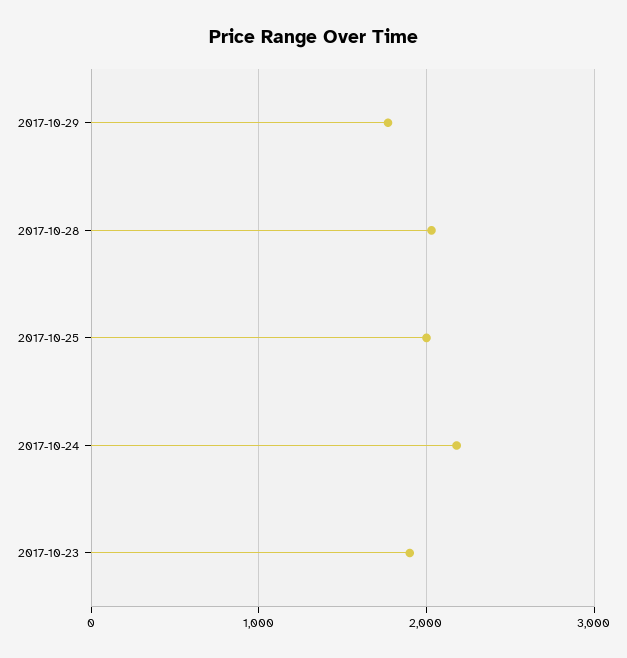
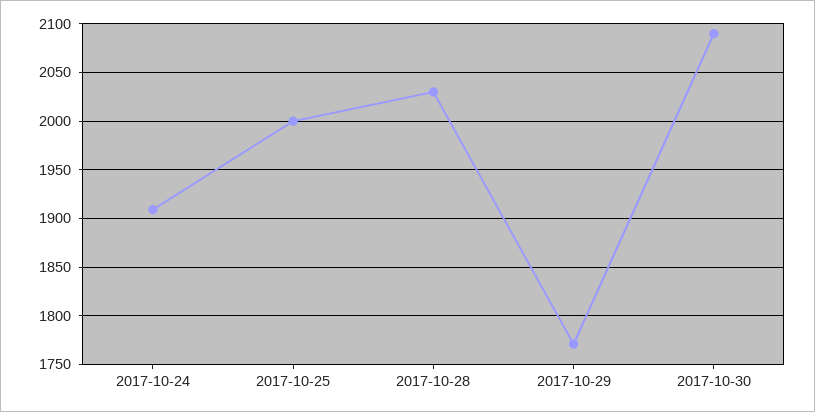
2017-10-24: 2200 -> 1910
2017-10-23: 1900 -> none
2017-10-30: none -> 2090

